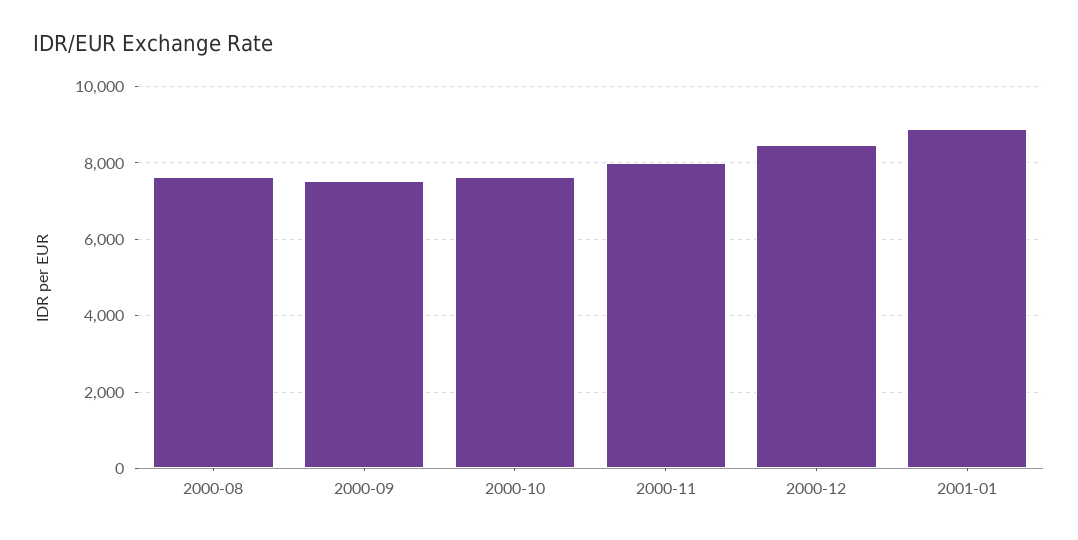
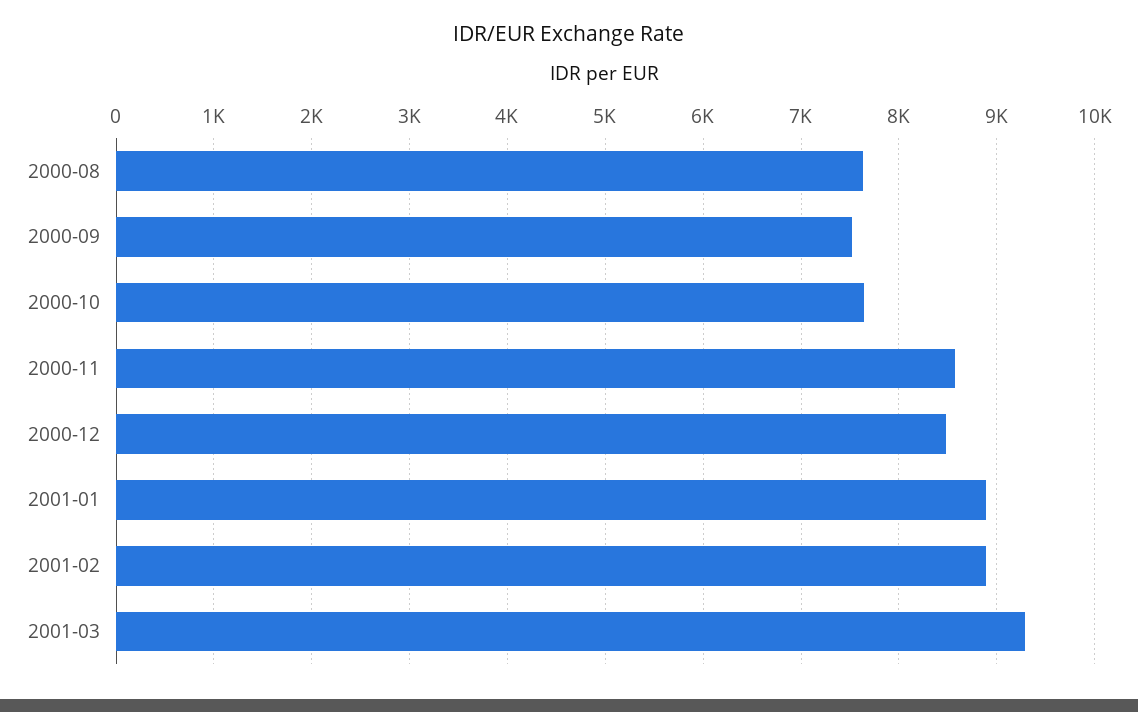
2000-11: 8000 -> 8600
2001-02: none -> 8900
2001-03: none -> 9300

